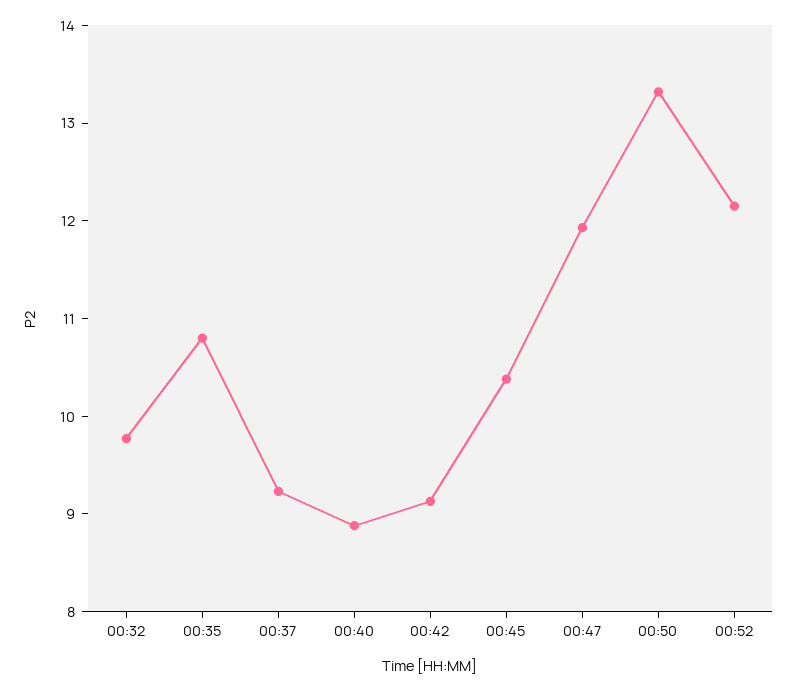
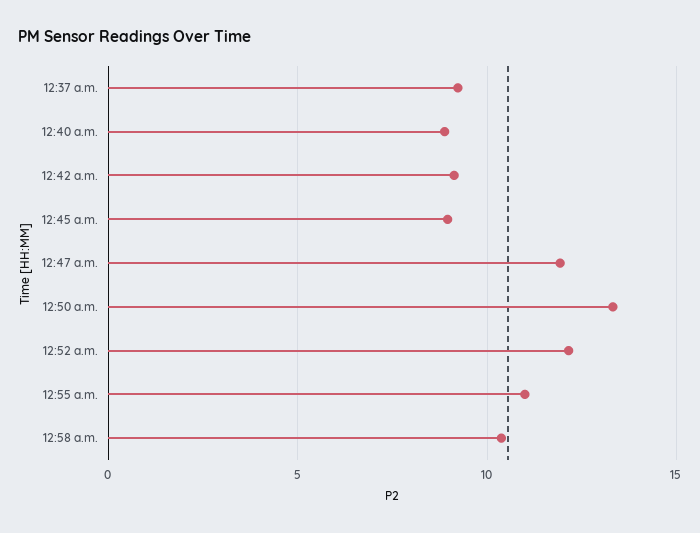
00:32: 9.8 -> none
00:35: 10.8 -> none
00:45: 10.4 -> 9
12:55 a.m.: none -> 11
12:58 a.m.: none -> 10.5

